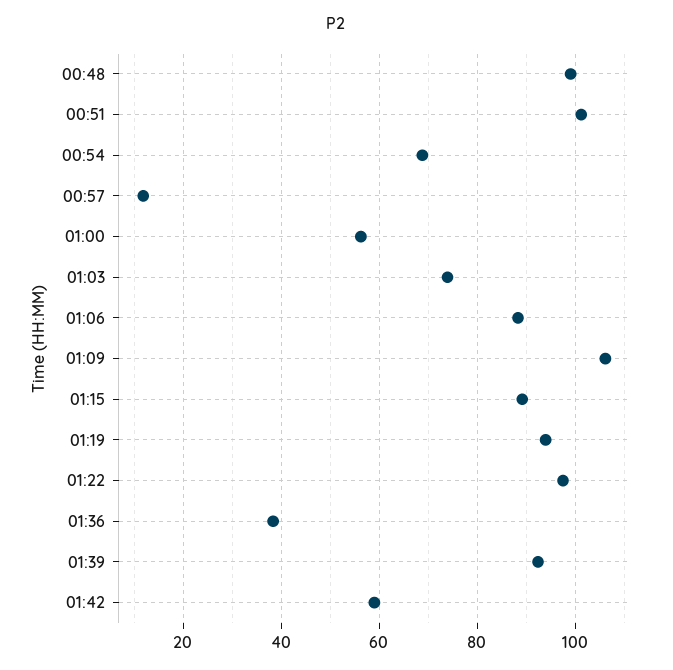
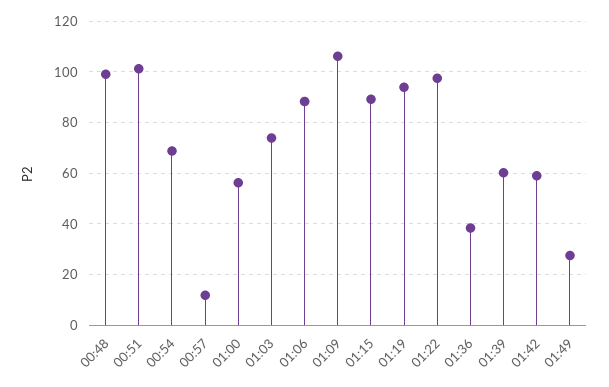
01:39: 92 -> 60
01:49: none -> 27.5

